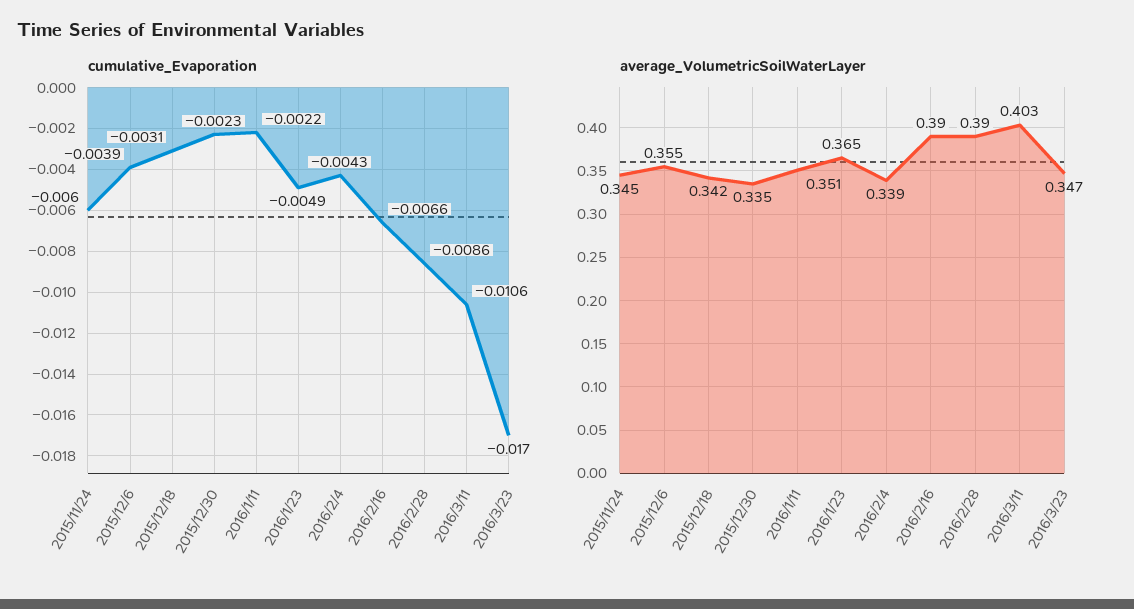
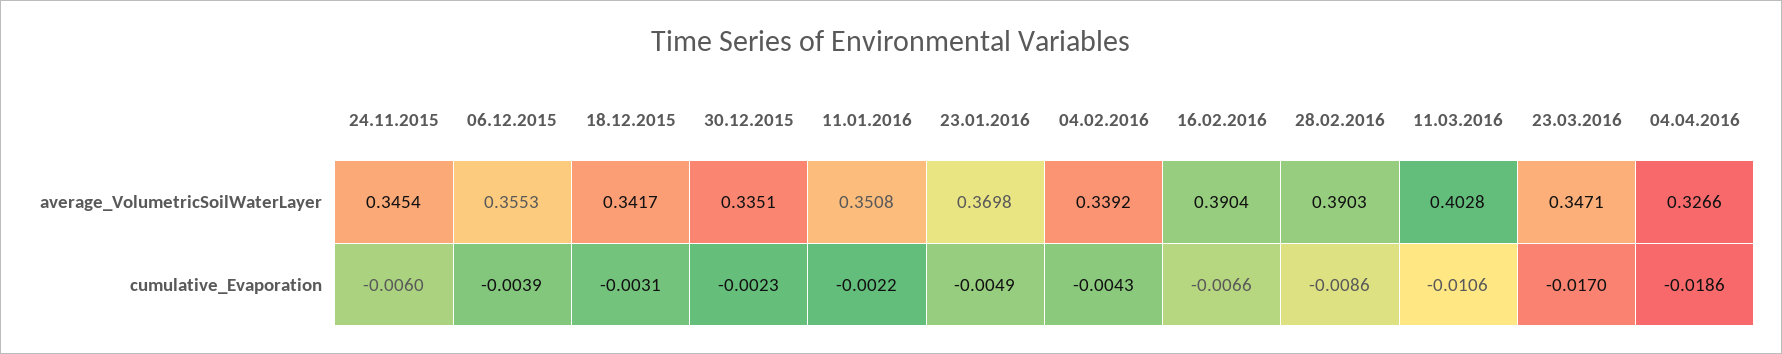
average_VolumetricSoilWaterLayer, 2016/1/23: 0.365 -> 0.3698
average_VolumetricSoilWaterLayer, 04.04.2016: none -> 0.3266
cumulative_Evaporation, 04.04.2016: none -> -0.0186

